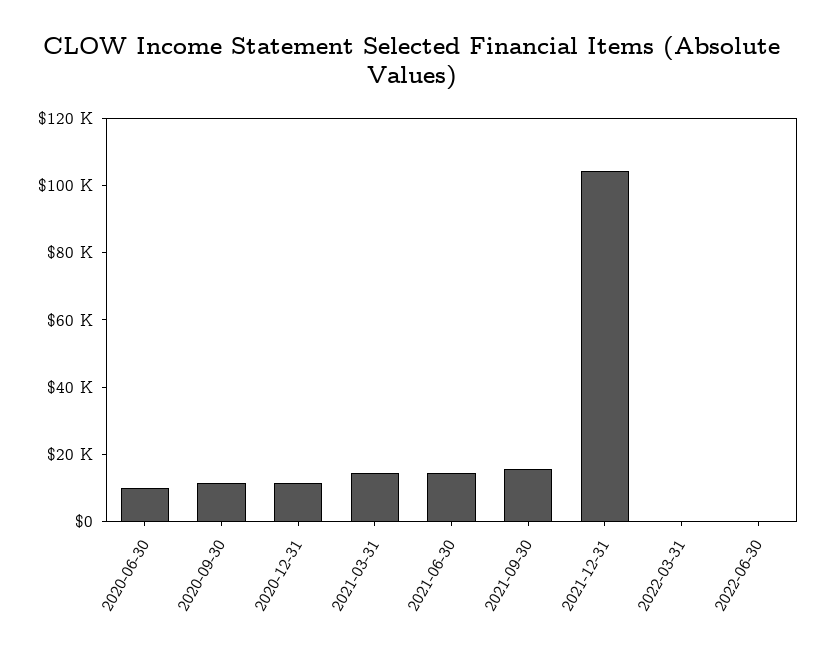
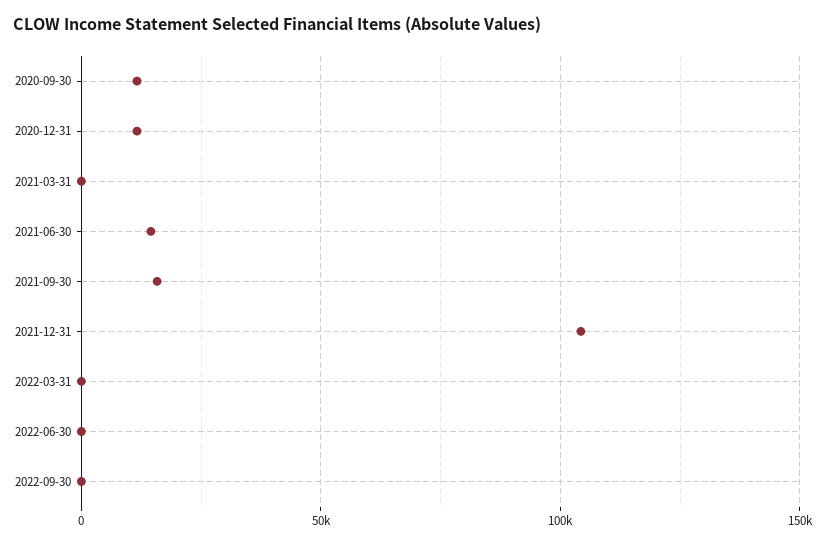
2020-06-30: 10000 -> none
2021-03-31: 15000 -> 0
2022-09-30: none -> 0

